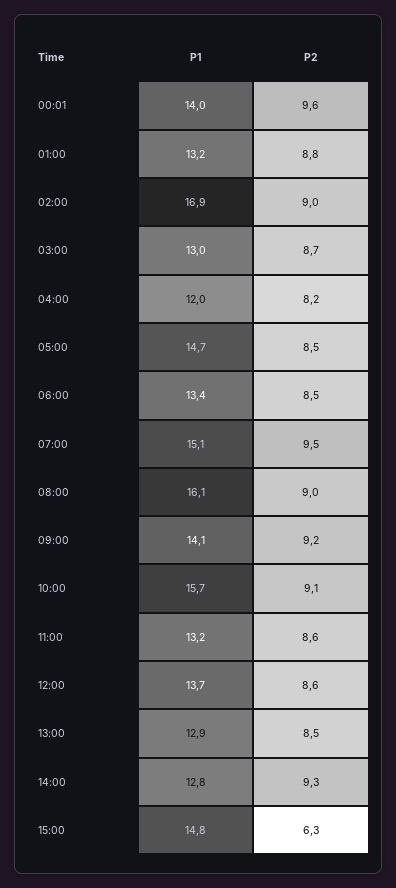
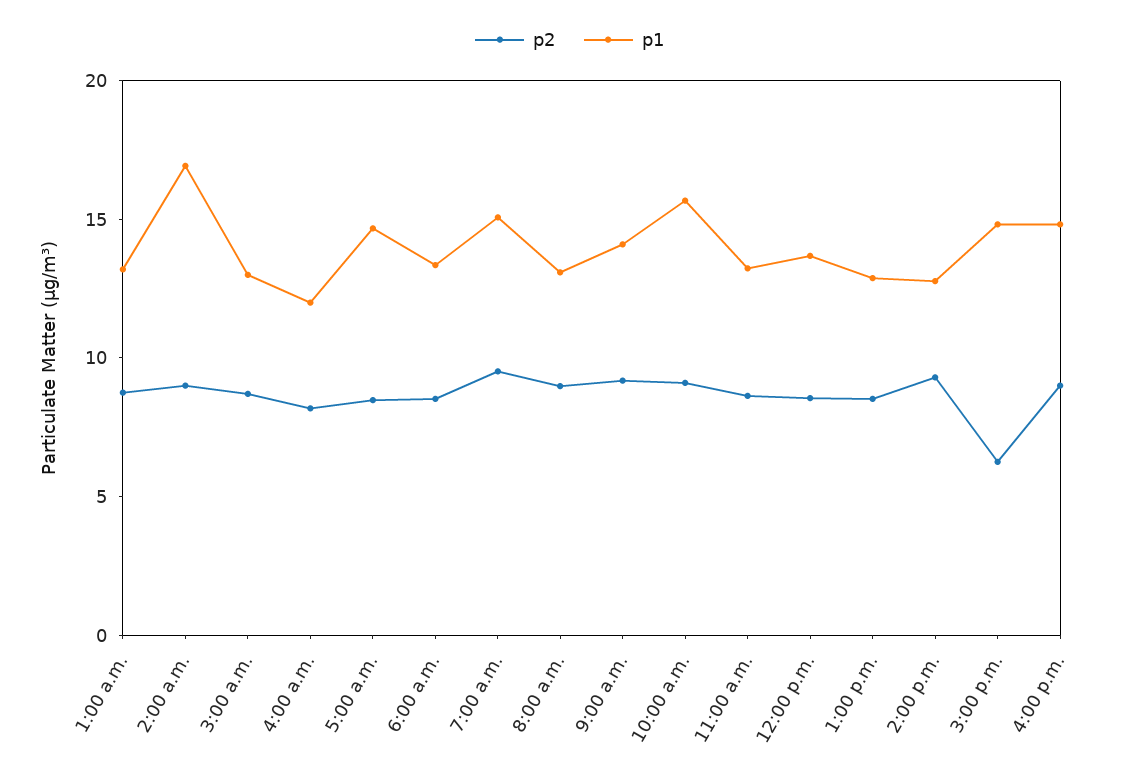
P1, 00:01: 14 -> none
P2, 00:01: 9.6 -> none
P1, 08:00: 16.1 -> 13
P2, 4:00 p.m.: none -> 9
P1, 4:00 p.m.: none -> 15

